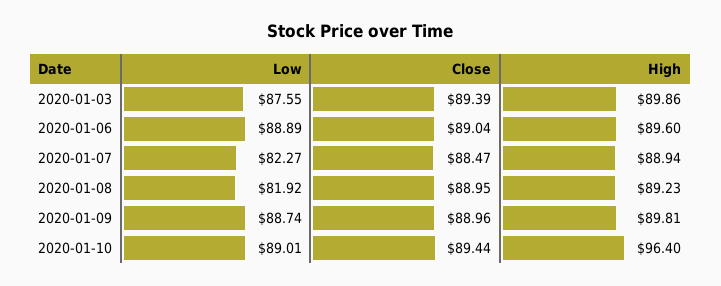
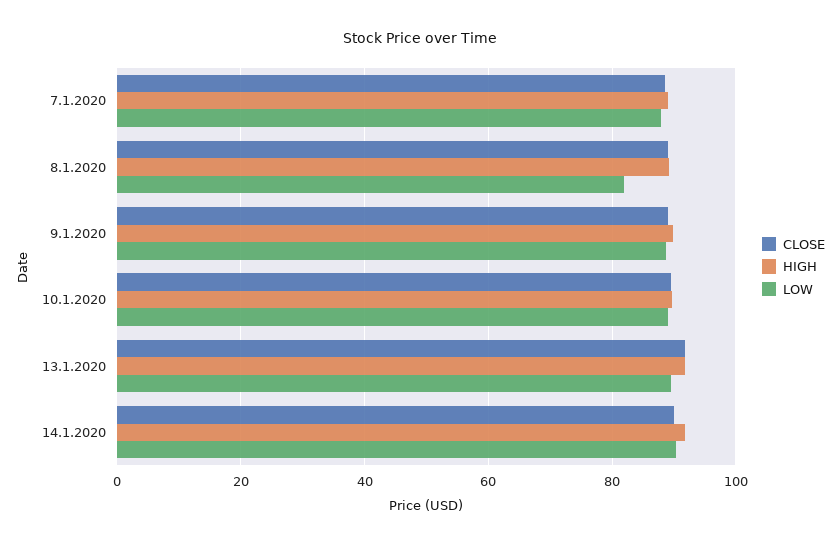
Low, 2020-01-03: 87.55 -> none
Close, 2020-01-03: 89.39 -> none
High, 2020-01-03: 89.86 -> none
Low, 2020-01-06: 88.89 -> none
Close, 2020-01-06: 89.04 -> none
High, 2020-01-06: 89.6 -> none
Low, 2020-01-07: 82.27 -> 88
High, 2020-01-10: 96.4 -> 90
Close, 13.1.2020: none -> 92
High, 13.1.2020: none -> 92
Low, 13.1.2020: none -> 90
Close, 14.1.2020: none -> 90
High, 14.1.2020: none -> 92
Low, 14.1.2020: none -> 90

